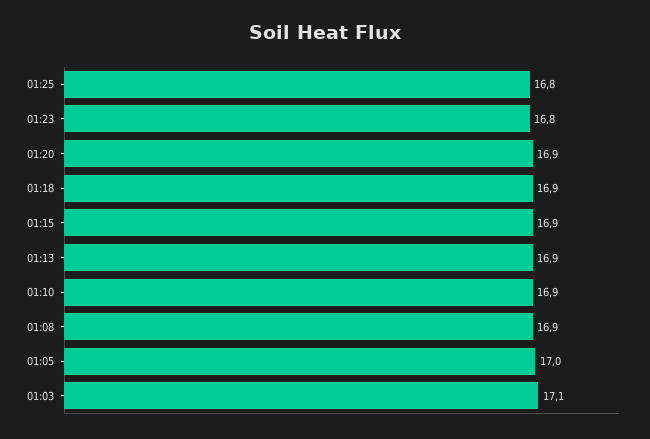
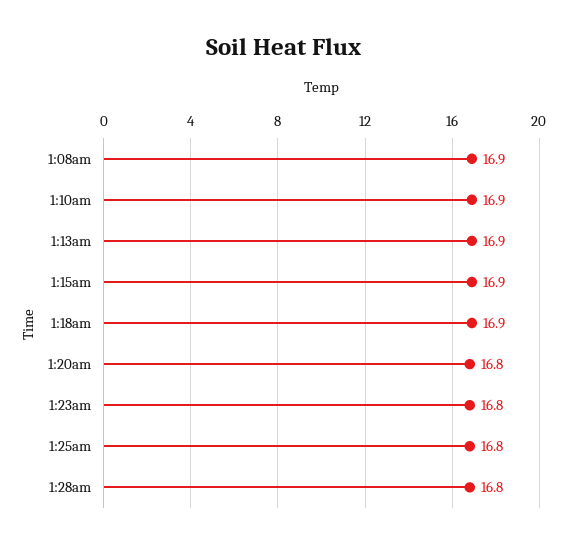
01:20: 16.9 -> 16.8
01:05: 17 -> none
01:03: 17.1 -> none
1:28am: none -> 16.8

